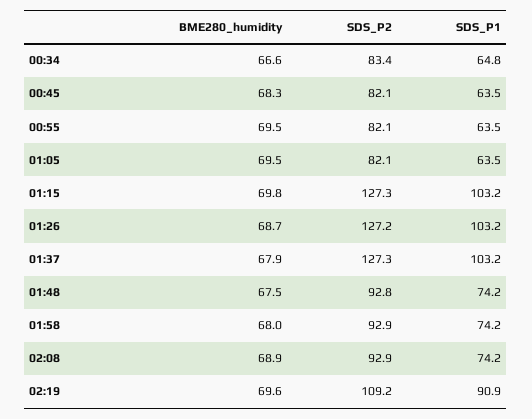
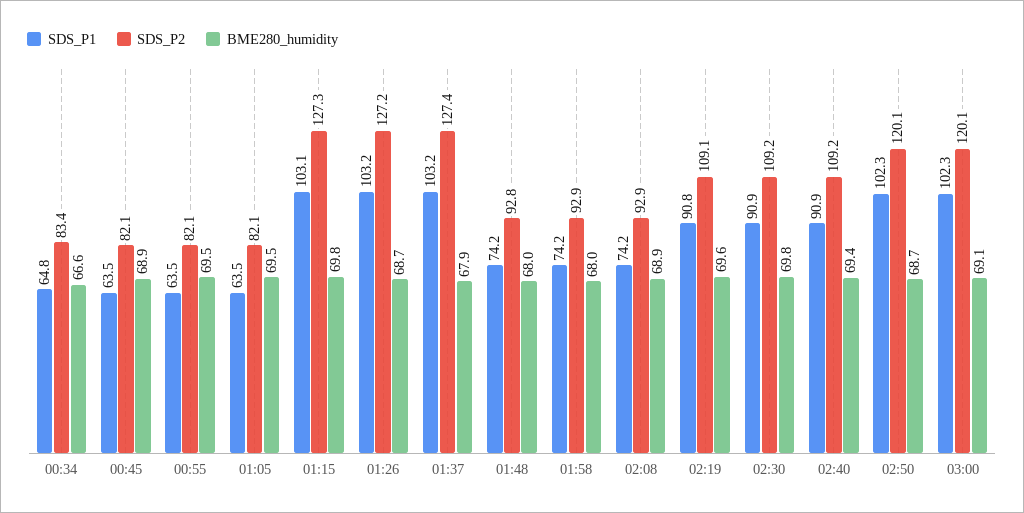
BME280_humidity, 00:45: 68.3 -> 68.9
SDS_P1, 01:15: 103.2 -> 103.1
SDS_P2, 01:37: 127.3 -> 127.4
BME280_humidity, 01:48: 67.5 -> 68
SDS_P2, 02:19: 109.2 -> 109.1
SDS_P1, 02:19: 90.9 -> 90.8
SDS_P1, 02:30: none -> 90.9
SDS_P2, 02:30: none -> 109.2
BME280_humidity, 02:30: none -> 69.8
SDS_P1, 02:40: none -> 90.9
SDS_P2, 02:40: none -> 109.2
BME280_humidity, 02:40: none -> 69.4
SDS_P1, 02:50: none -> 102.3
SDS_P2, 02:50: none -> 120.1
BME280_humidity, 02:50: none -> 68.7
SDS_P1, 03:00: none -> 102.3
SDS_P2, 03:00: none -> 120.1
BME280_humidity, 03:00: none -> 69.1

